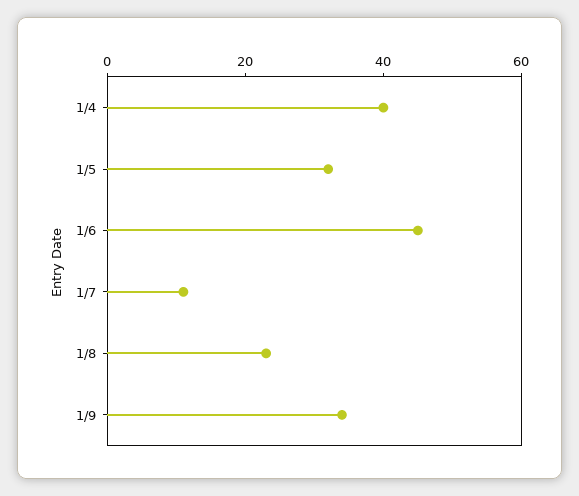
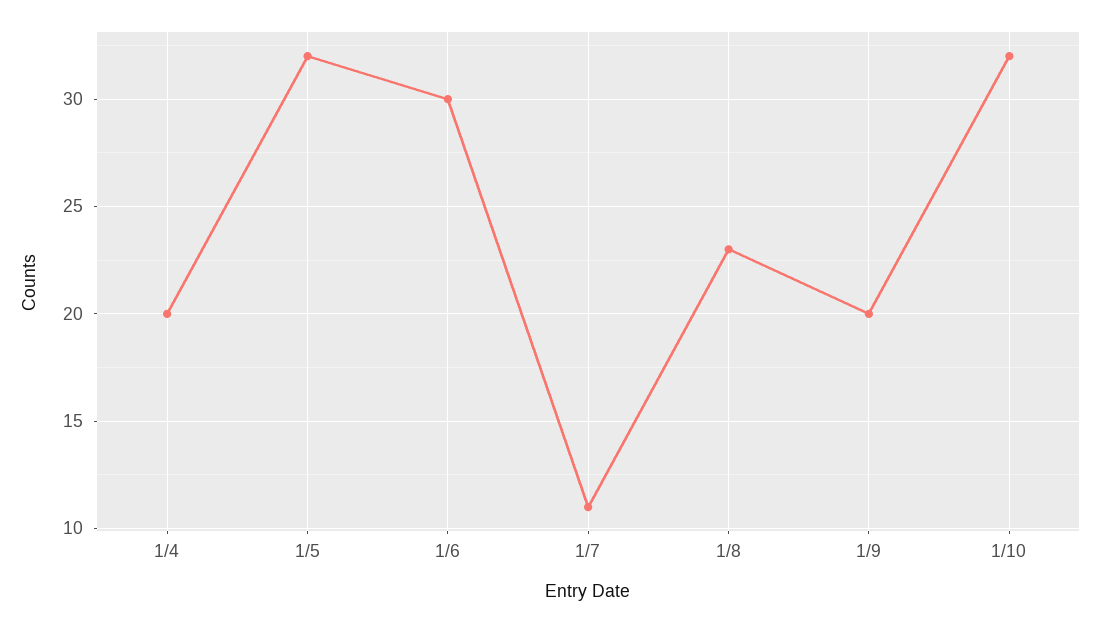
1/4: 40 -> 20
1/6: 45 -> 30
1/9: 35 -> 20
1/10: none -> 32

